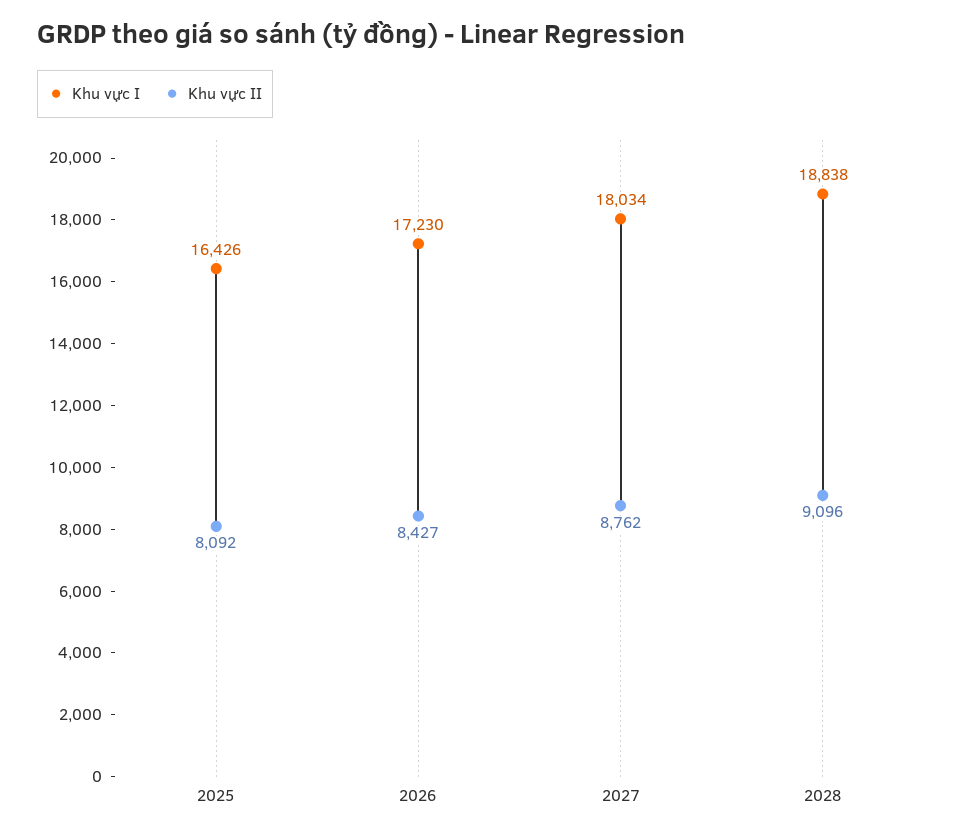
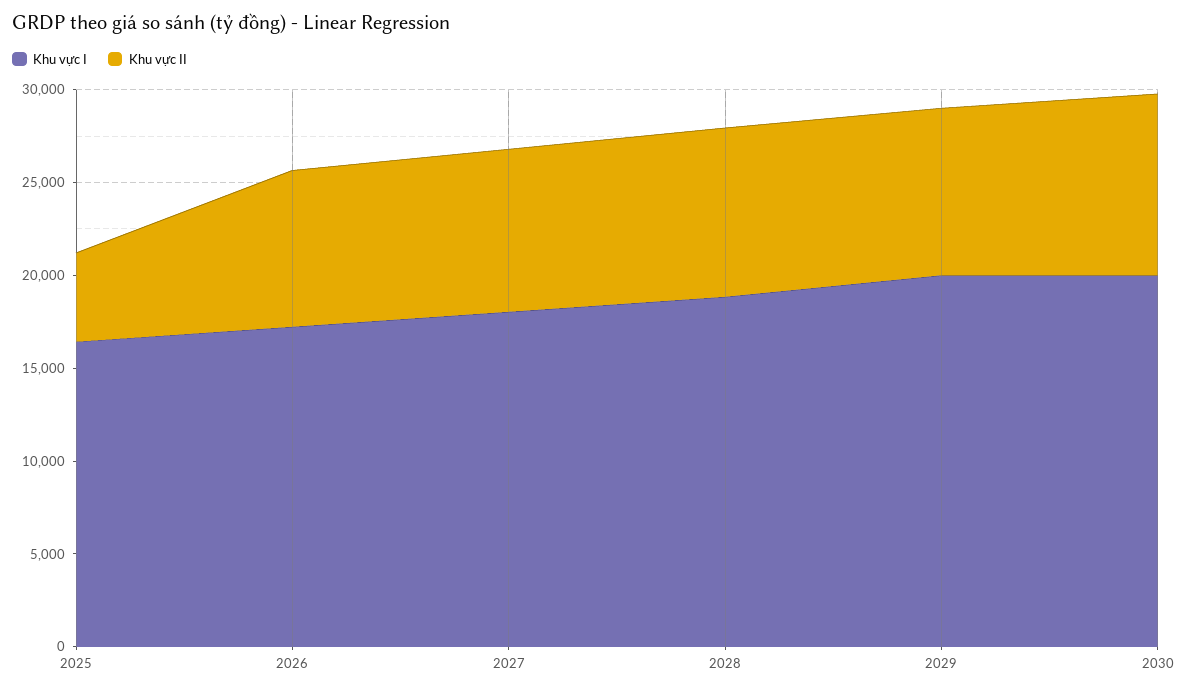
Khu vực II, 2025: 8092 -> 5000
Khu vực I, 2029: none -> 20000
Khu vực II, 2029: none -> 9000
Khu vực I, 2030: none -> 20000
Khu vực II, 2030: none -> 10000

